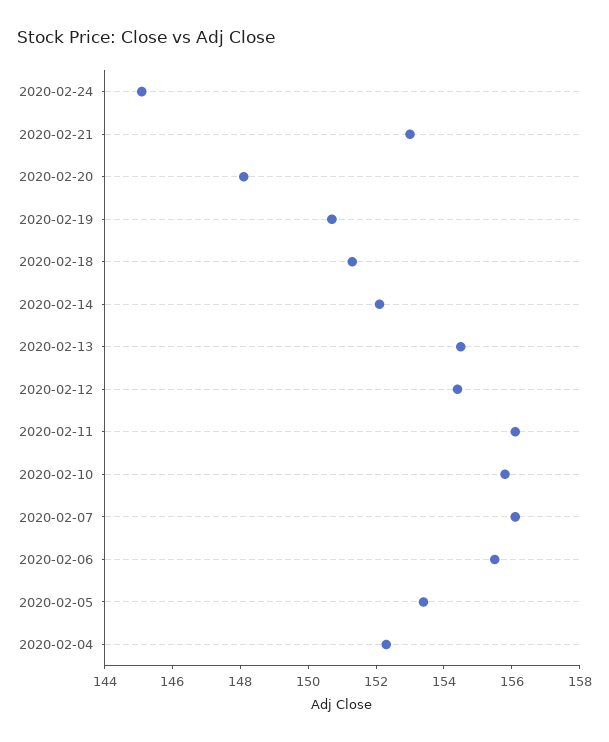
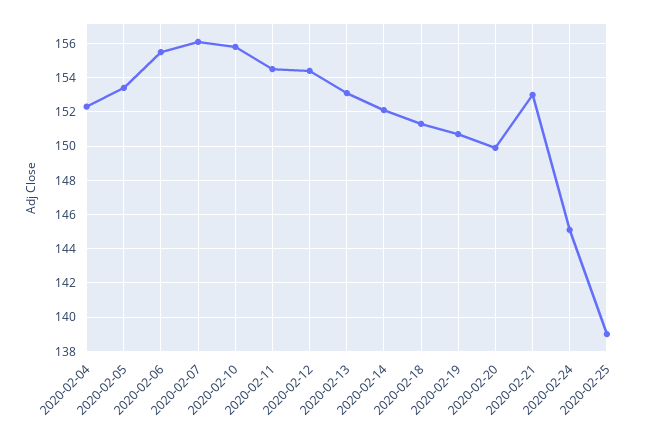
2020-02-20: 148 -> 150
2020-02-13: 154.5 -> 153
2020-02-11: 156 -> 154.5
2020-02-25: none -> 139

